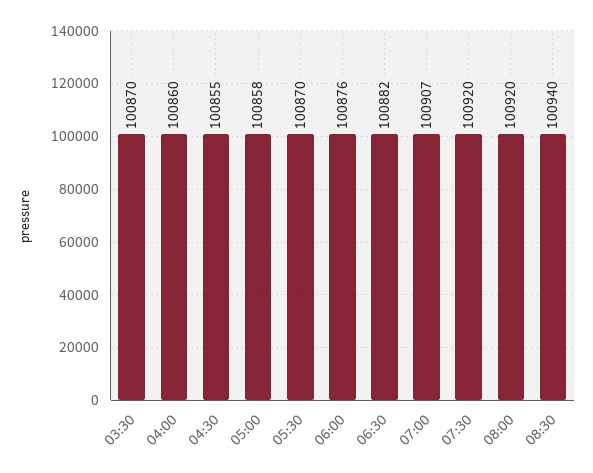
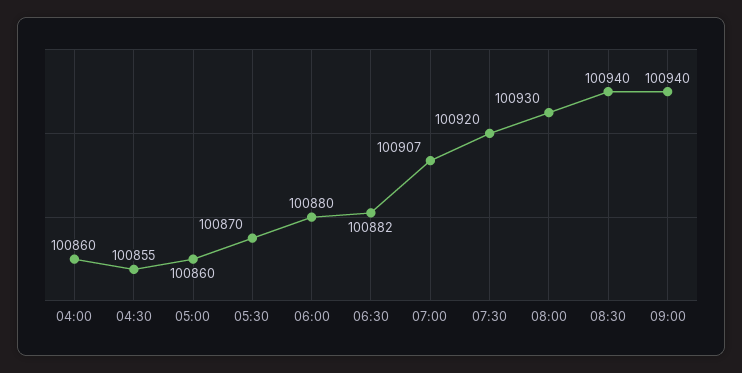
03:30: 100870 -> none
05:00: 100858 -> 100860
06:00: 100876 -> 100880
08:00: 100920 -> 100930
09:00: none -> 100940

